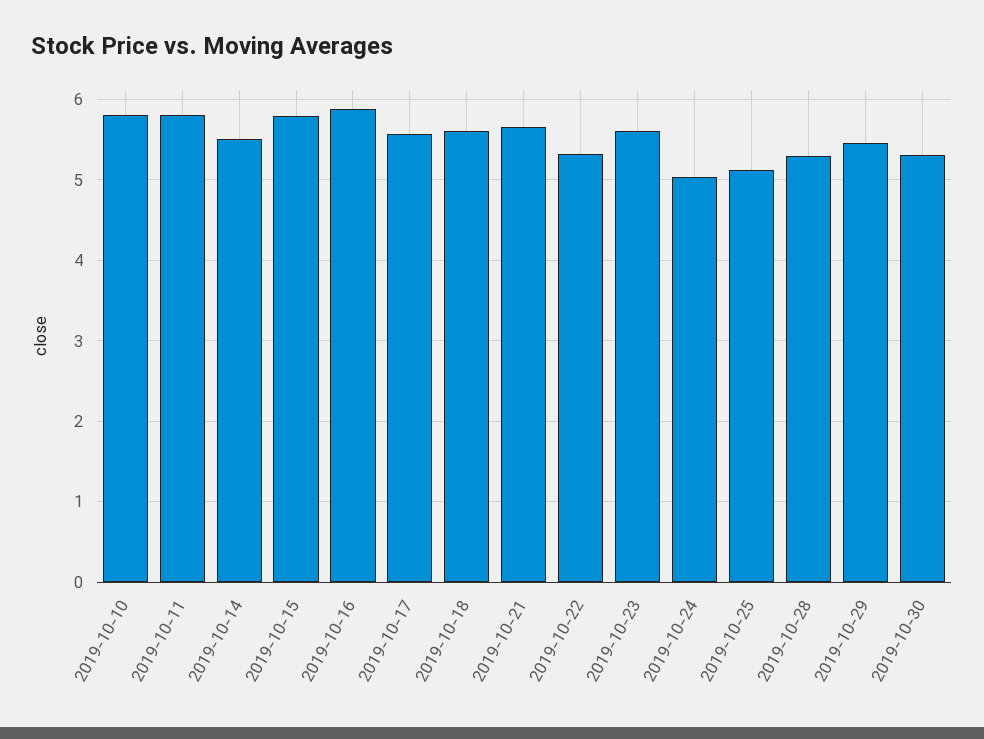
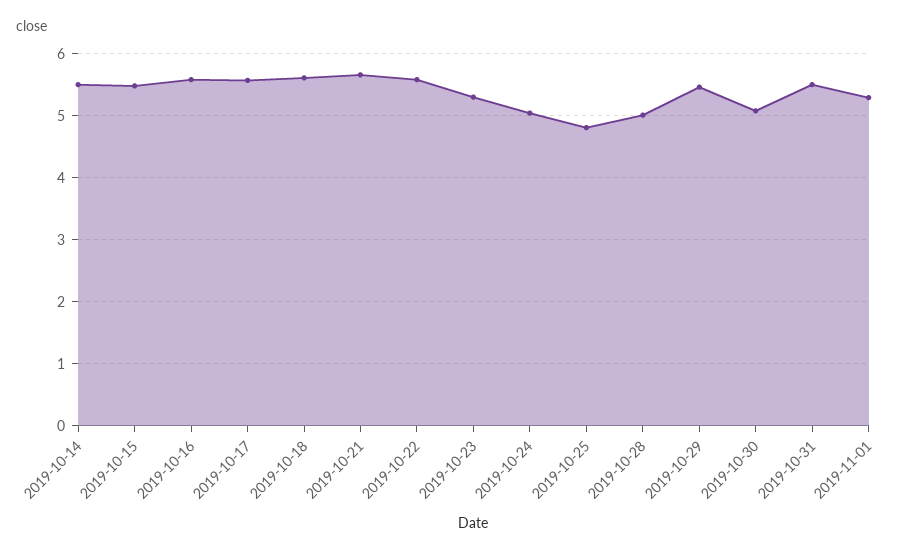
2019-10-10: 5.8 -> none
2019-10-11: 5.8 -> none
2019-10-15: 5.8 -> 5.5
2019-10-16: 5.9 -> 5.6
2019-10-22: 5.3 -> 5.6
2019-10-23: 5.6 -> 5.3
2019-10-25: 5.1 -> 4.8
2019-10-28: 5.3 -> 5
2019-10-30: 5.3 -> 5.1
2019-10-31: none -> 5.5
2019-11-01: none -> 5.3

